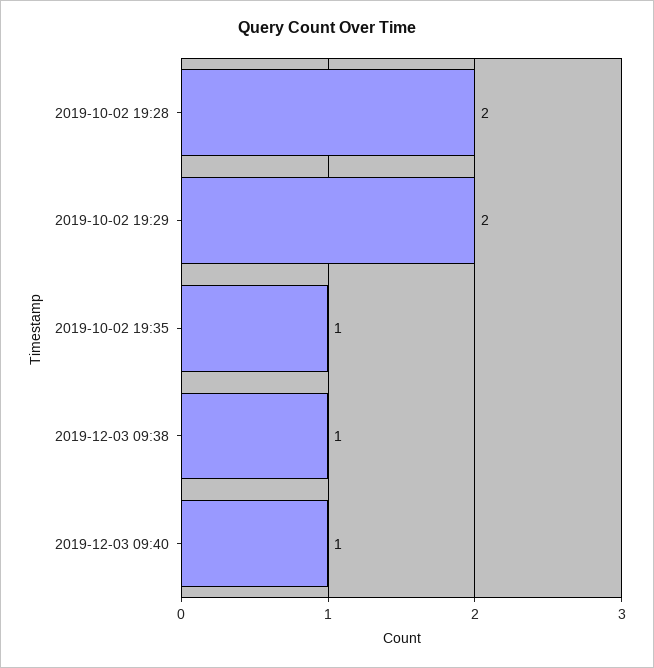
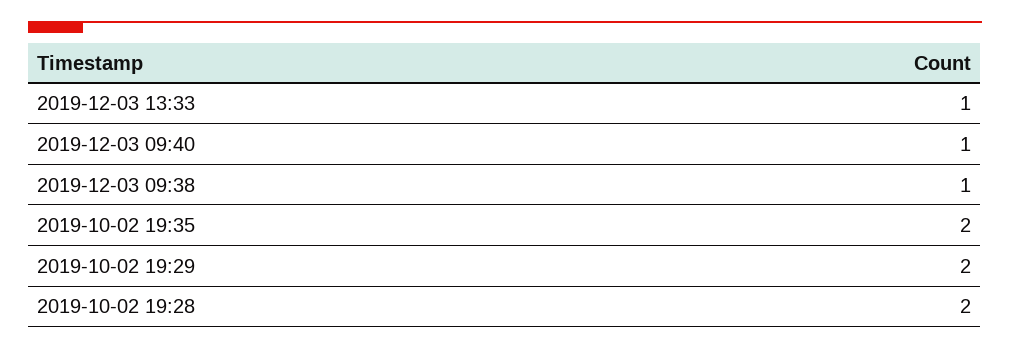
2019-10-02 19:35: 1 -> 2
2019-12-03 13:33: none -> 1

